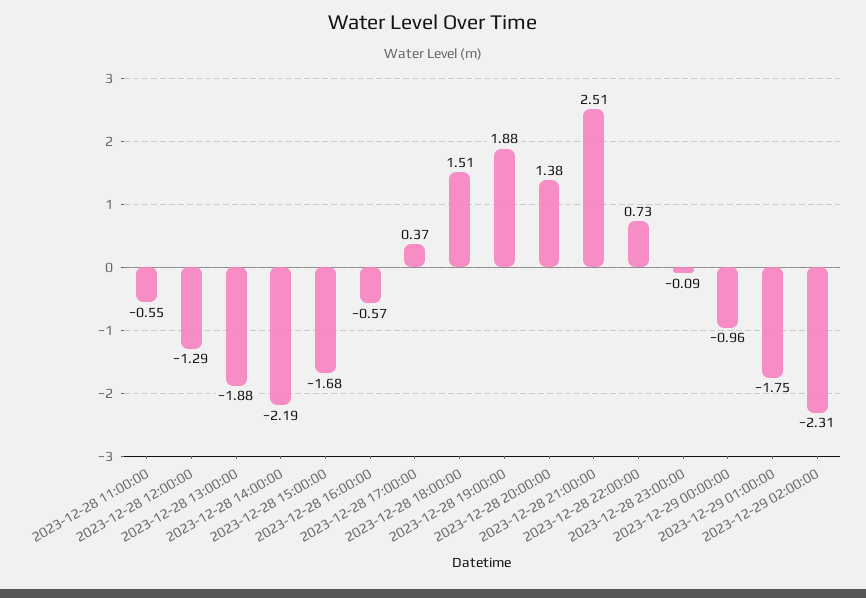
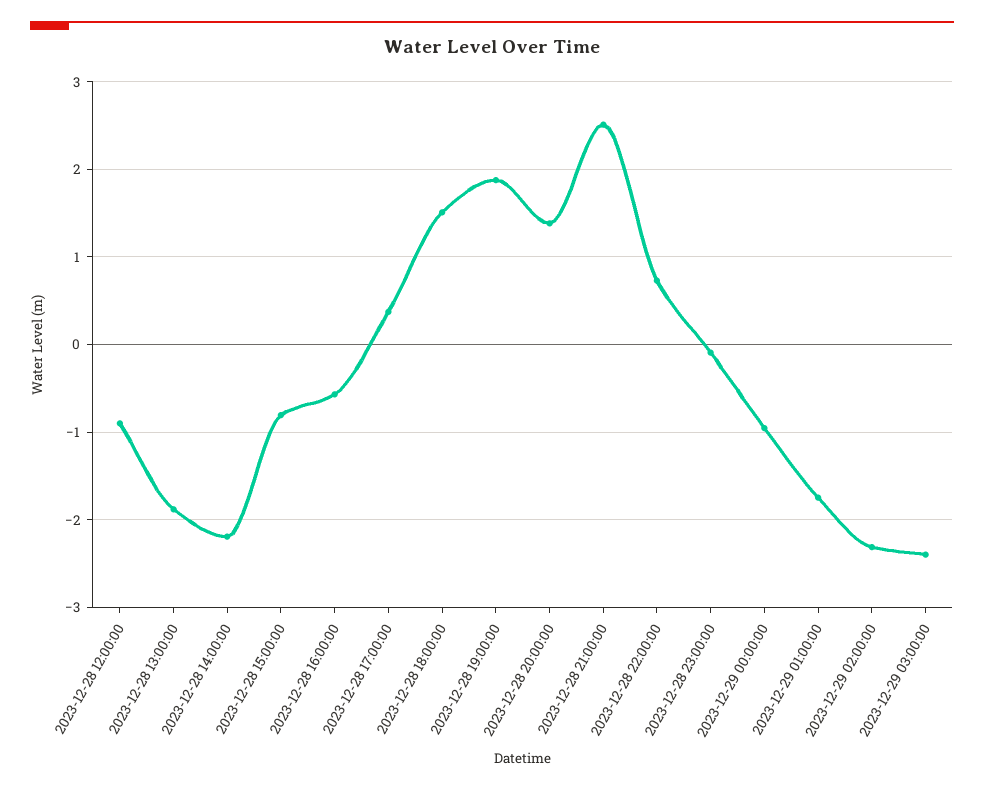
2023-12-28 11:00:00: -0.55 -> none
2023-12-28 12:00:00: -1.29 -> -0.9
2023-12-28 15:00:00: -1.68 -> -0.8
2023-12-29 03:00:00: none -> -2.4

